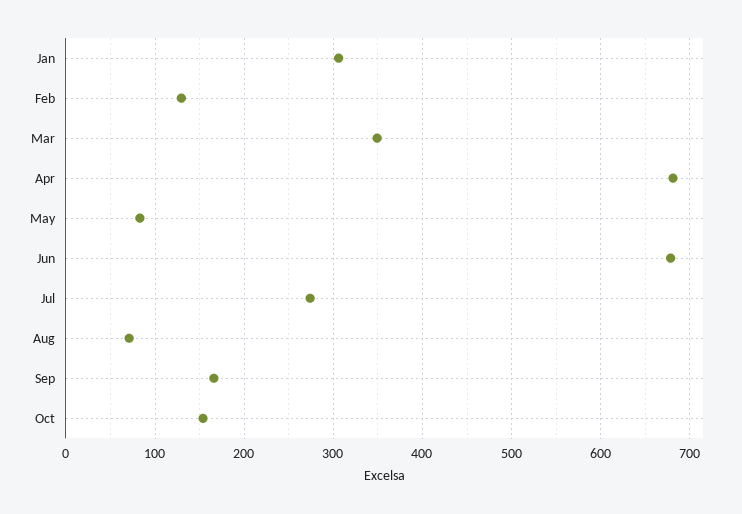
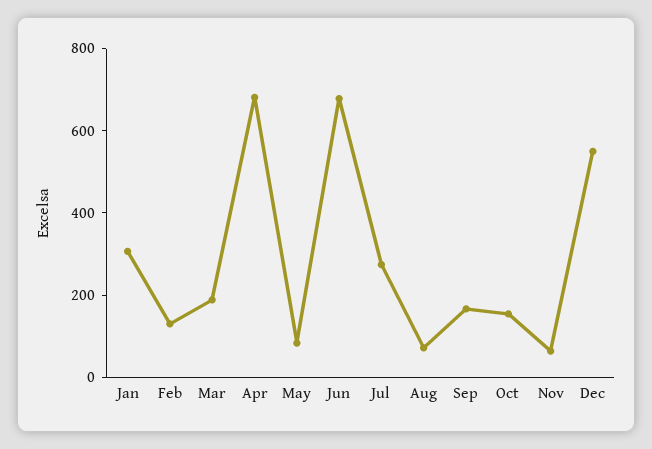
Mar: 350 -> 200
Nov: none -> 50
Dec: none -> 550

